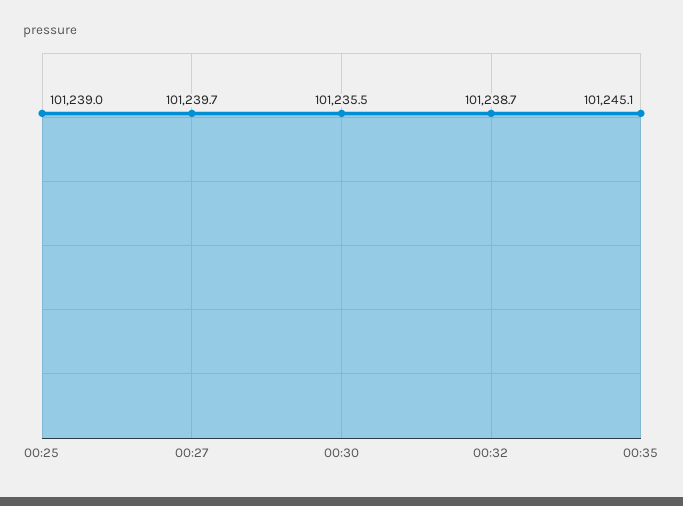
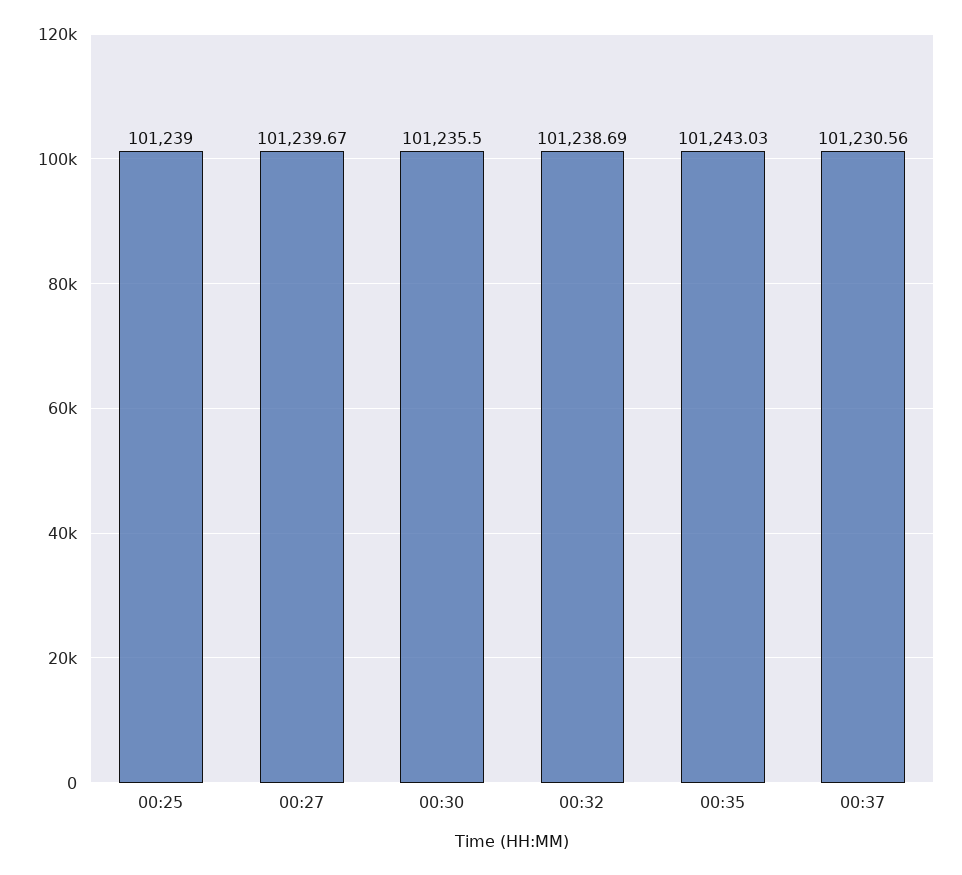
00:35: 101245.1 -> 101243.03
00:37: none -> 101230.56

